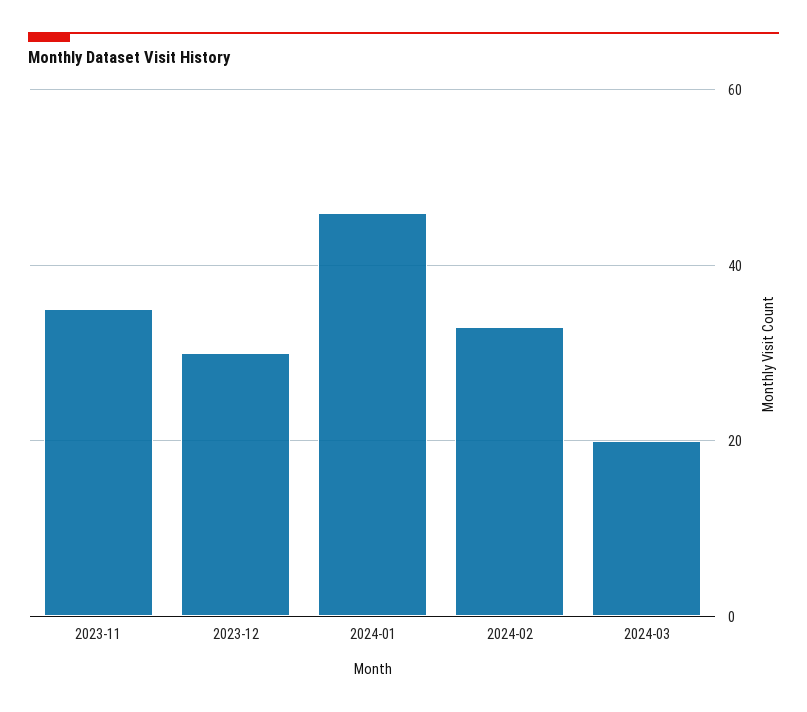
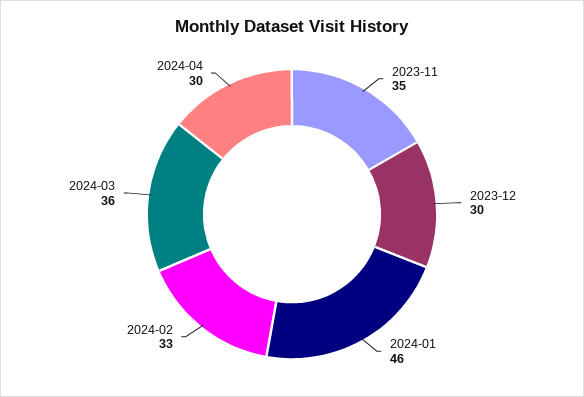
2024-03: 20 -> 36
2024-04: none -> 30

